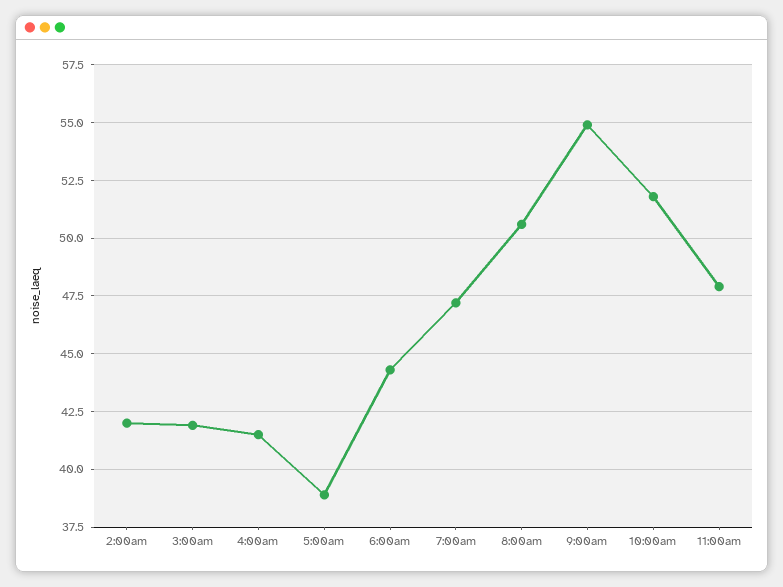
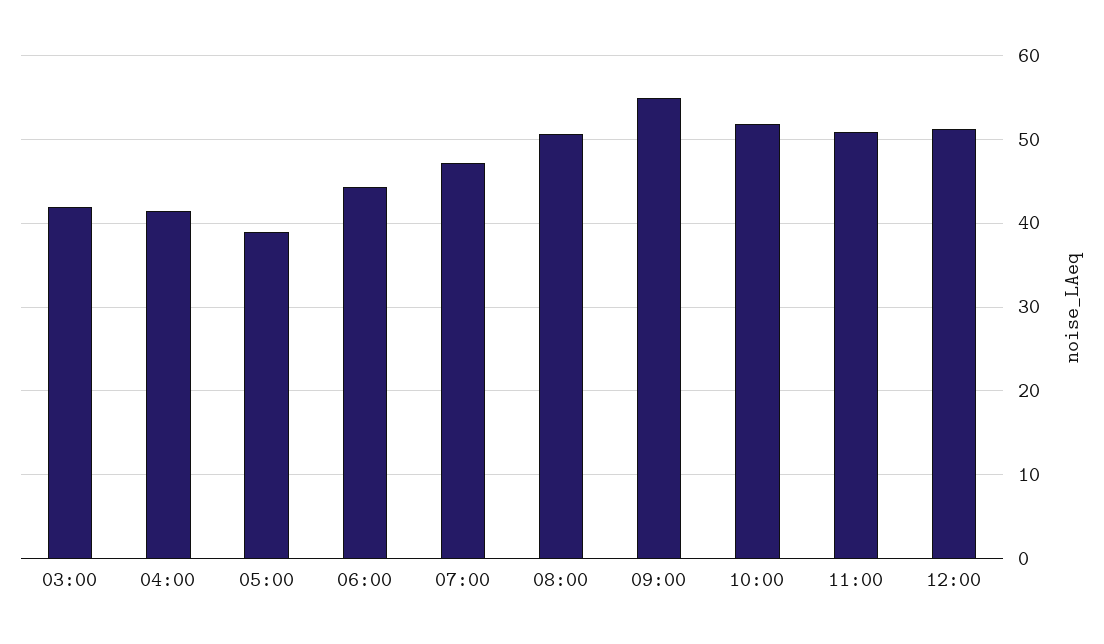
2:00am: 42 -> none
11:00am: 48 -> 51
12:00: none -> 51

